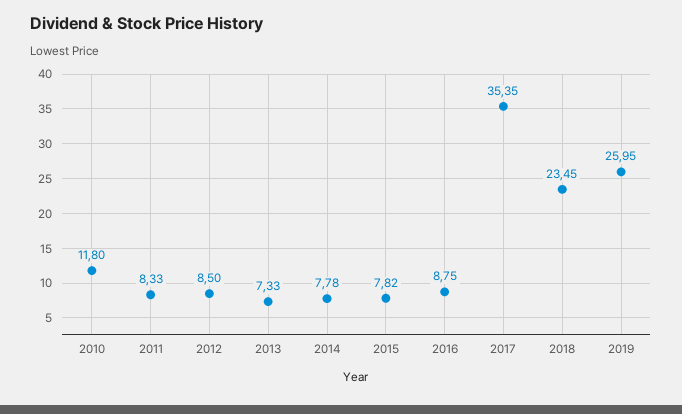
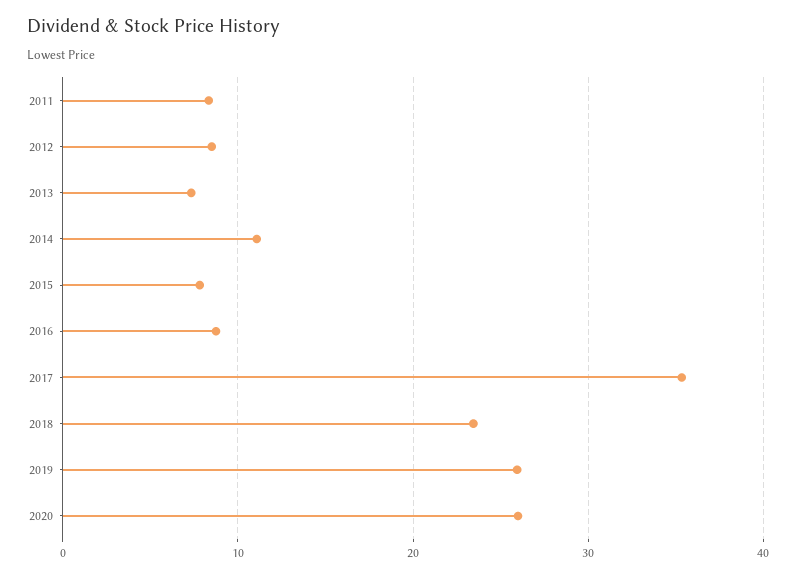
2010: 11.8 -> none
2014: 7.78 -> 11
2020: none -> 26

